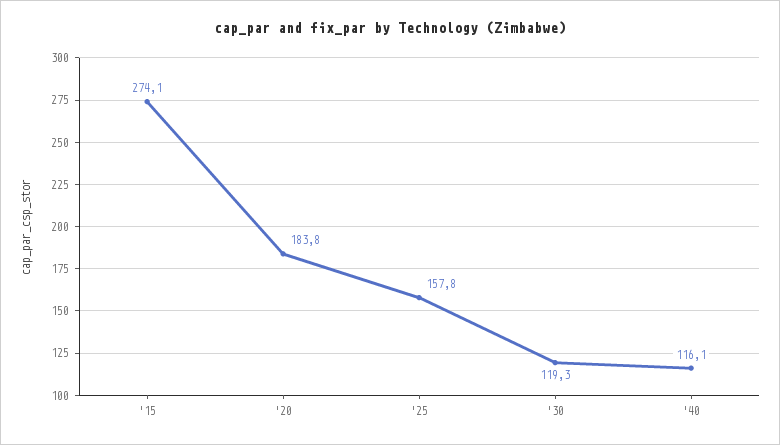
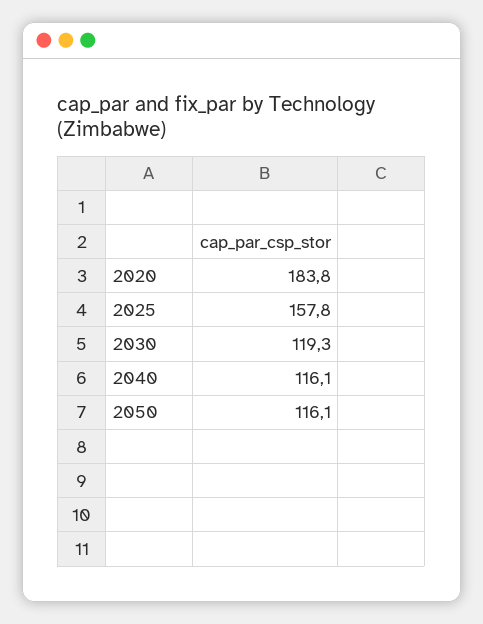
'15: 274.1 -> none
2050: none -> 116.1

